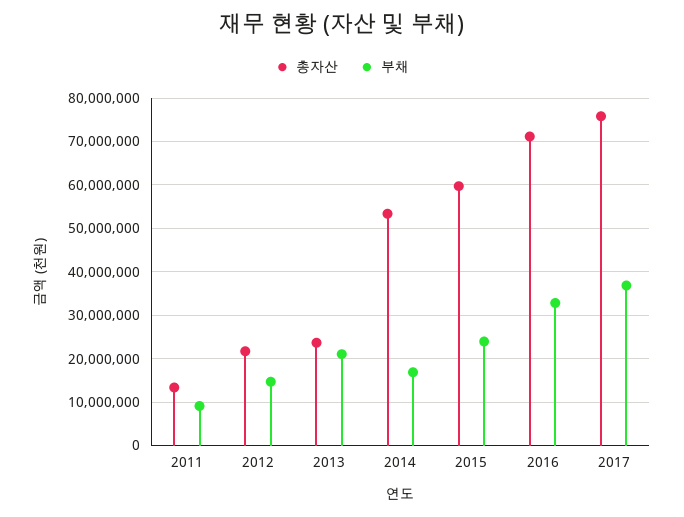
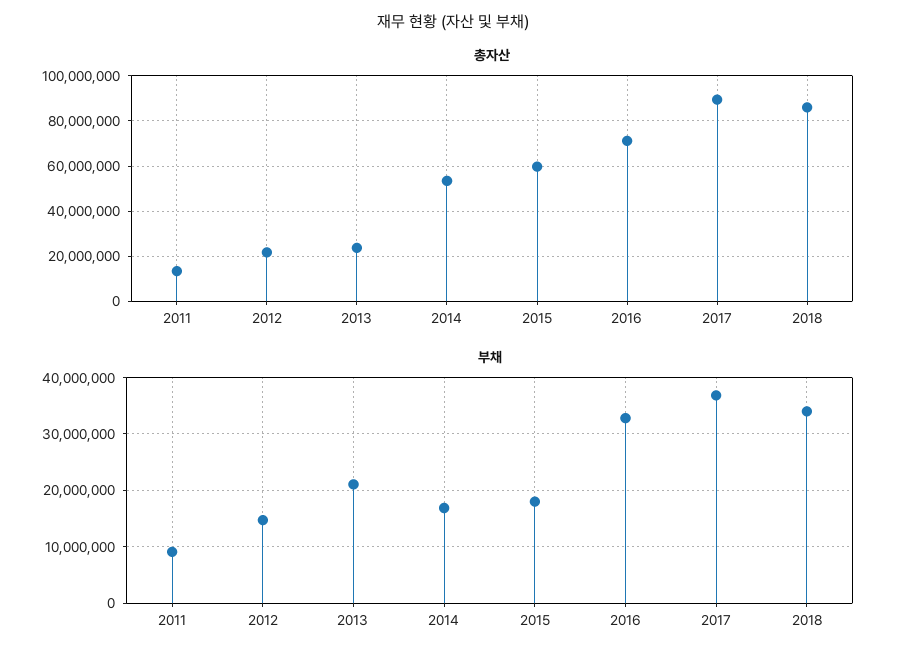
부채, 2015: 24000000 -> 18000000
총자산, 2017: 76000000 -> 90000000
총자산, 2018: none -> 85000000
부채, 2018: none -> 34000000

